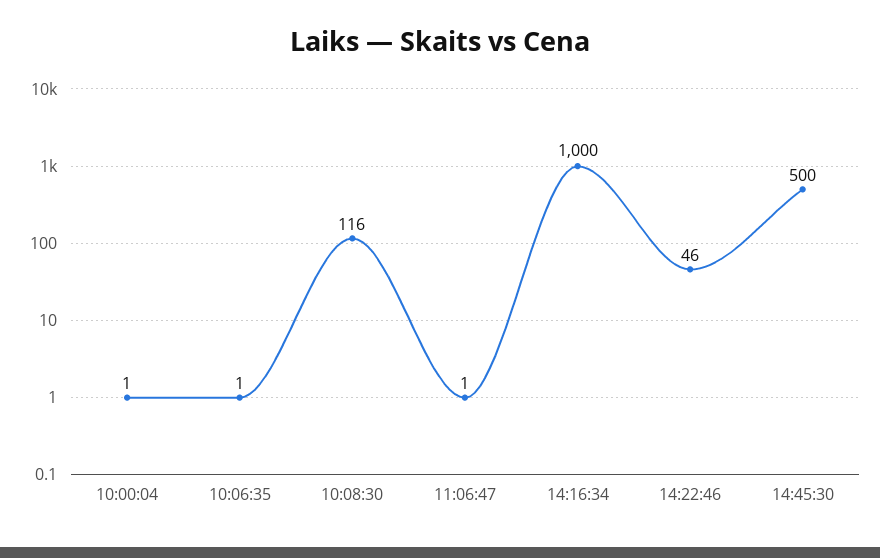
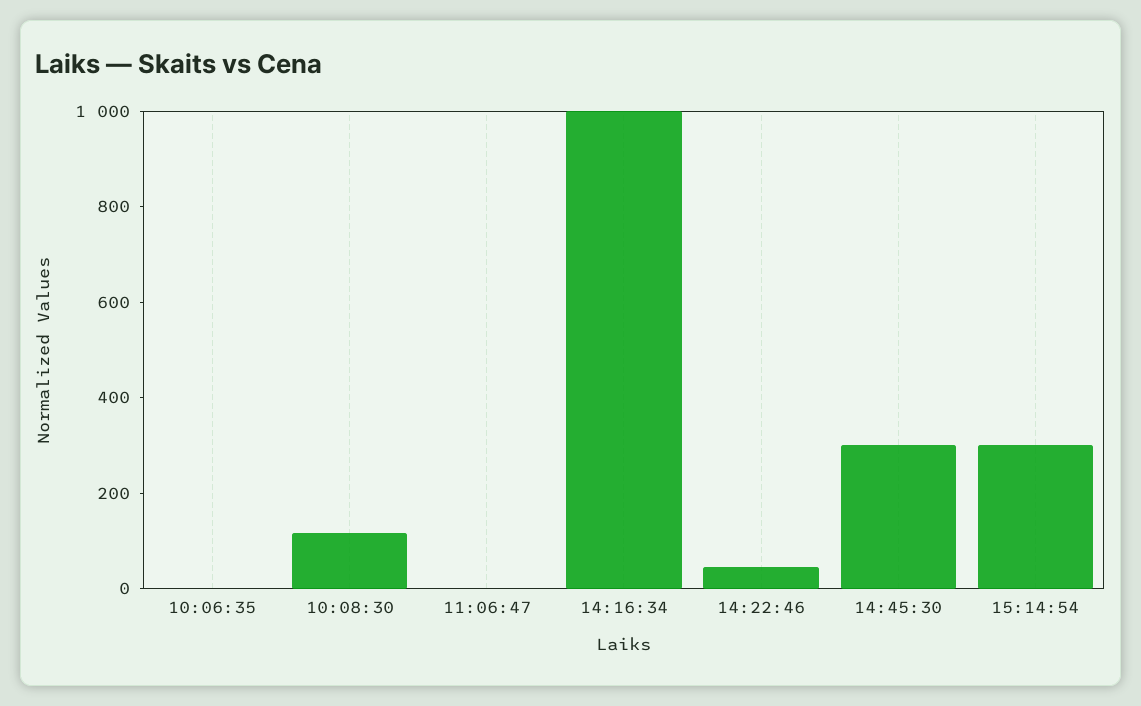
10:00:04: 1 -> none
14:45:30: 500 -> 300
15:14:54: none -> 300

